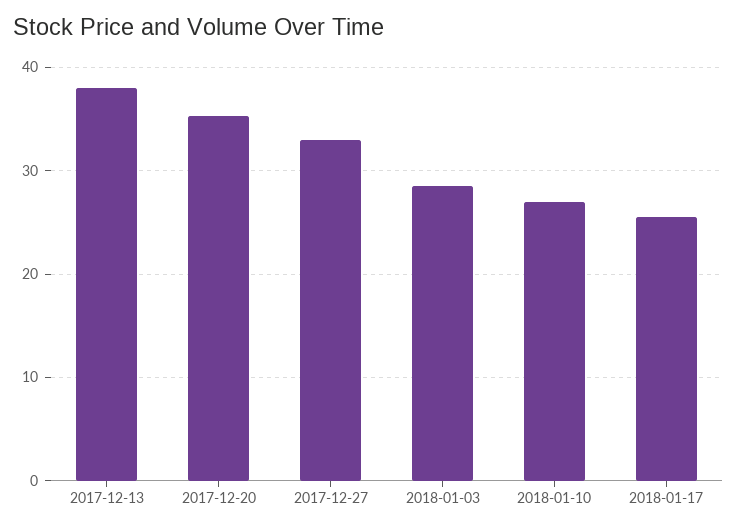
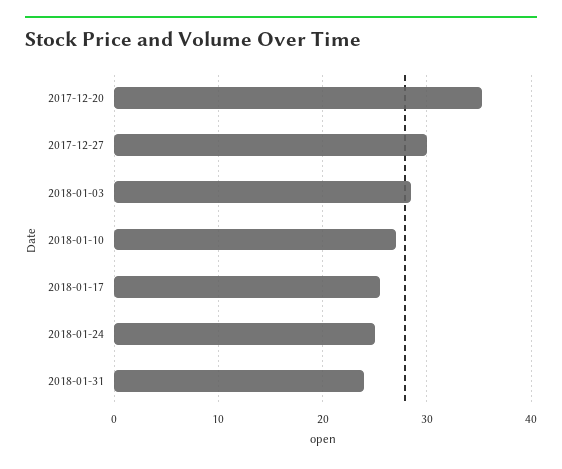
2017-12-13: 38 -> none
2017-12-27: 33 -> 30
2018-01-24: none -> 25
2018-01-31: none -> 24

